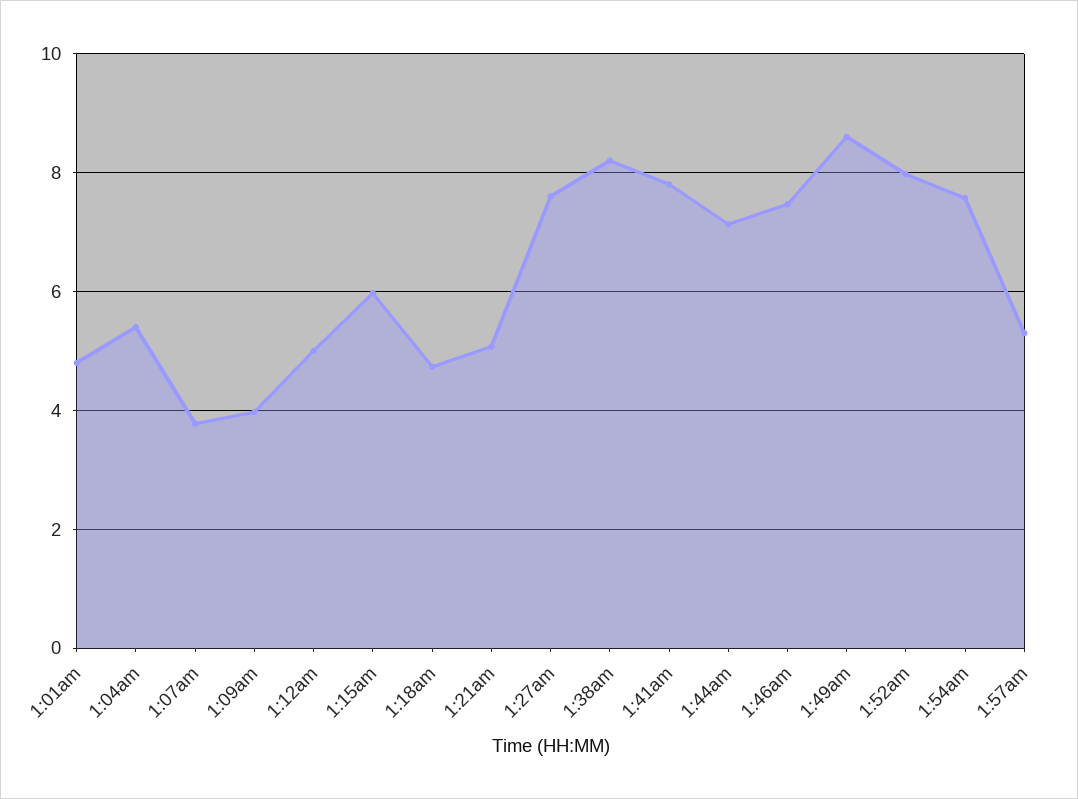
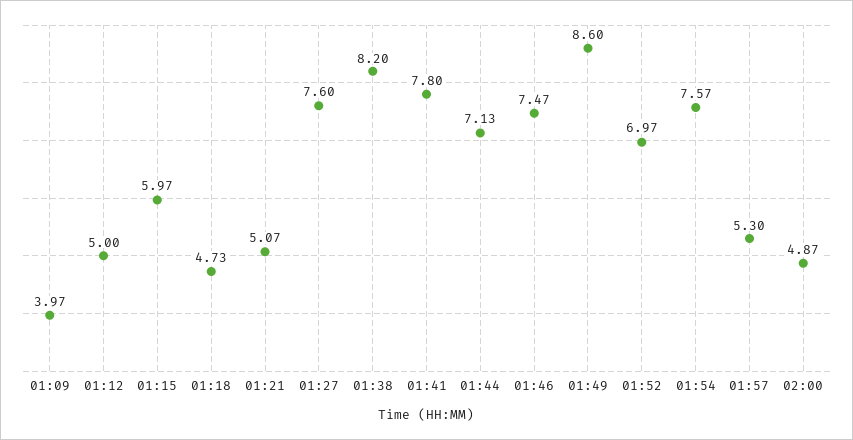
1:01am: 4.8 -> none
1:04am: 5.4 -> none
1:07am: 3.8 -> none
1:52am: 8 -> 6.97
02:00: none -> 4.87

